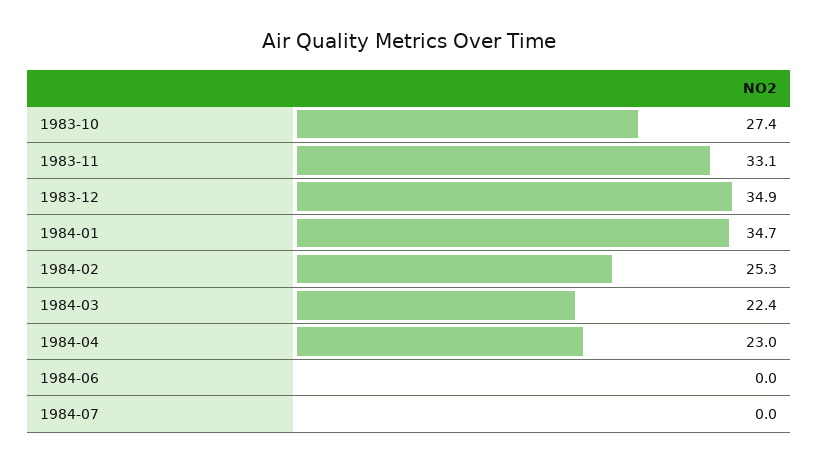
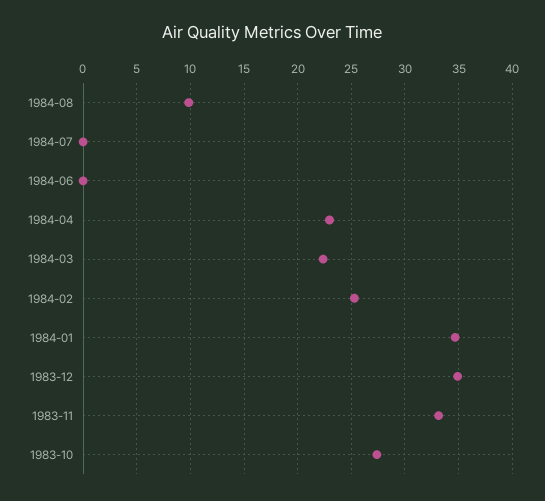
1984-08: none -> 10

